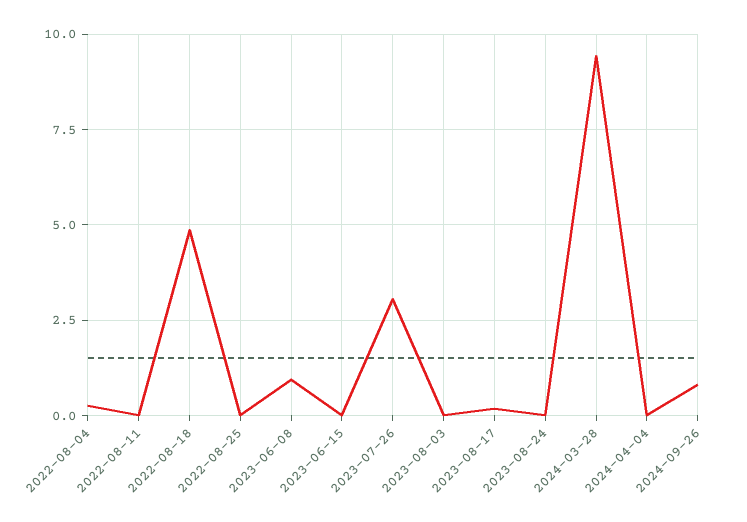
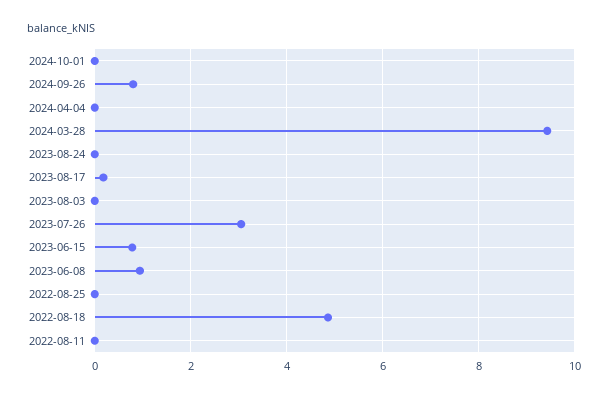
2022-08-04: 0.25 -> none
2023-06-15: 0 -> 0.8
2024-10-01: none -> 0

